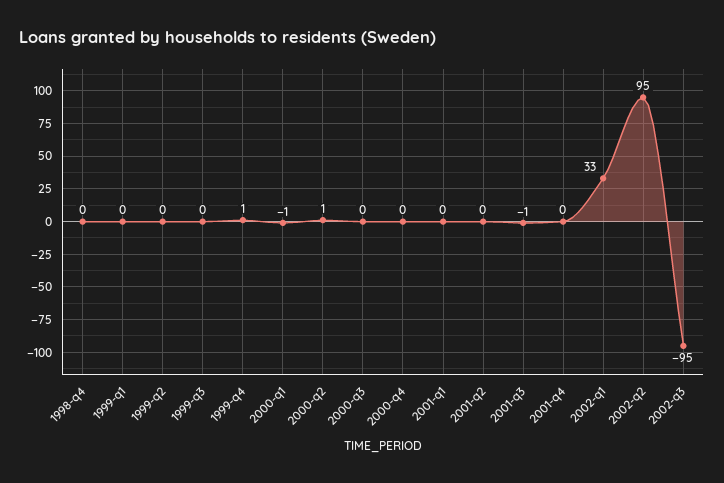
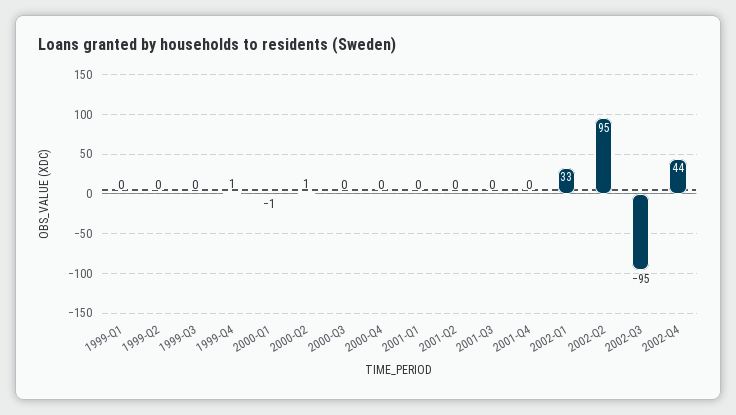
1998-q4: 0 -> none
2001-q3: -1 -> 0
2002-Q4: none -> 44

